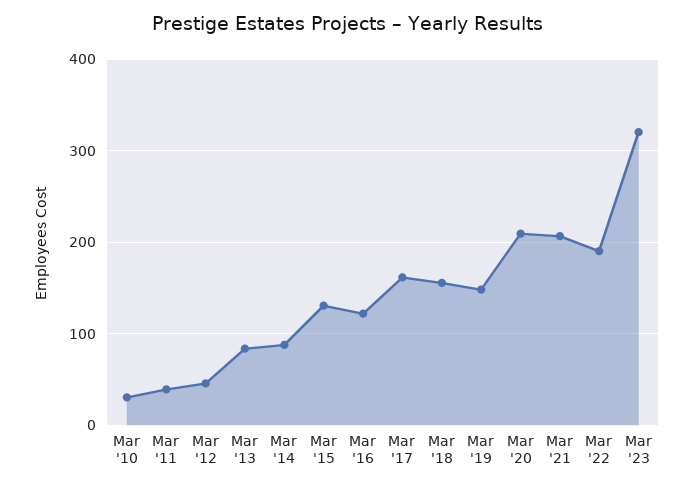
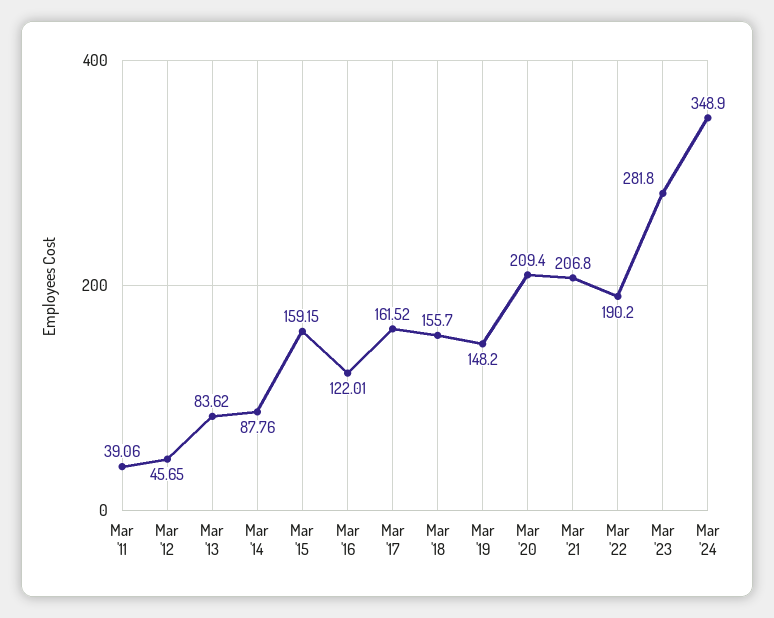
Mar '10: 30 -> none
Mar '15: 130 -> 159.15
Mar '23: 320 -> 281.8
Mar '24: none -> 348.9

